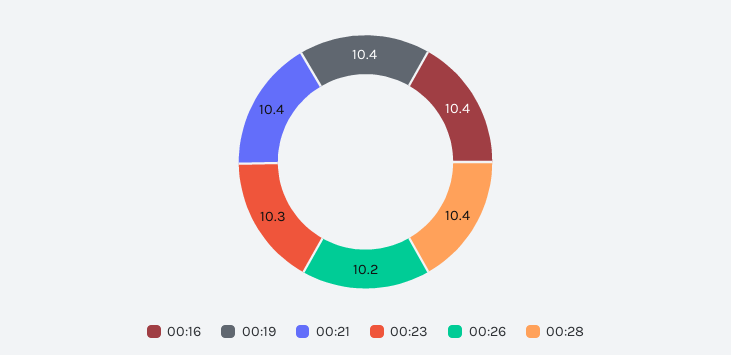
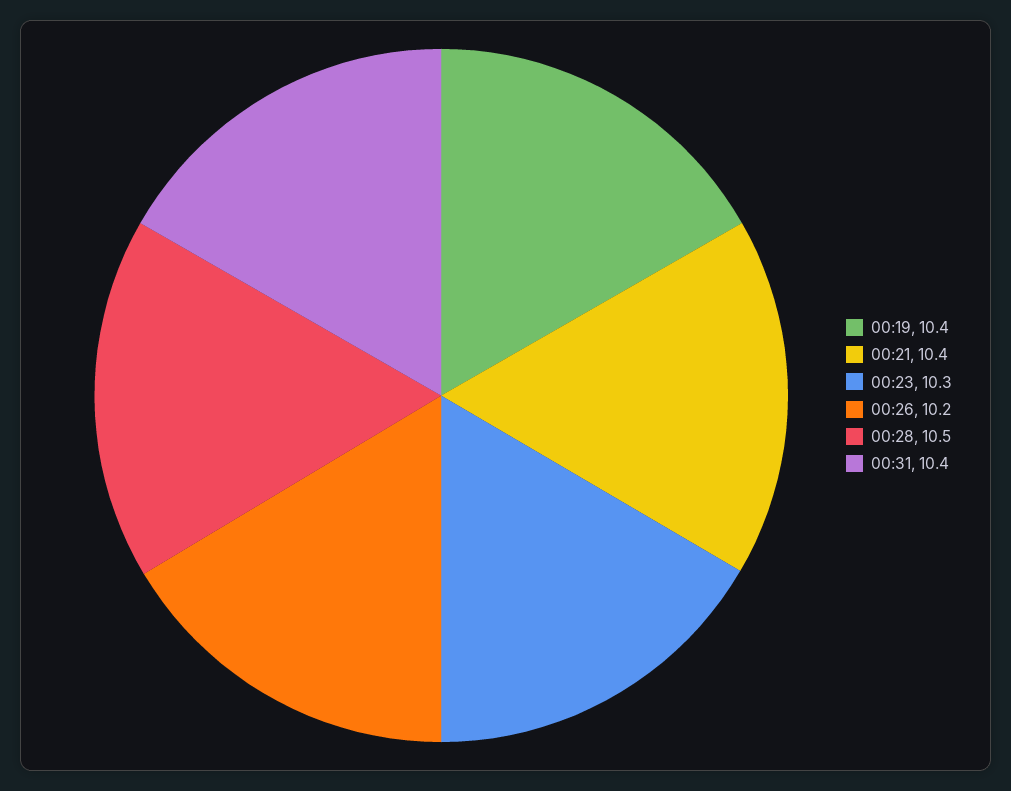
00:16: 10.4 -> none
00:28: 10.4 -> 10.5
00:31: none -> 10.4

